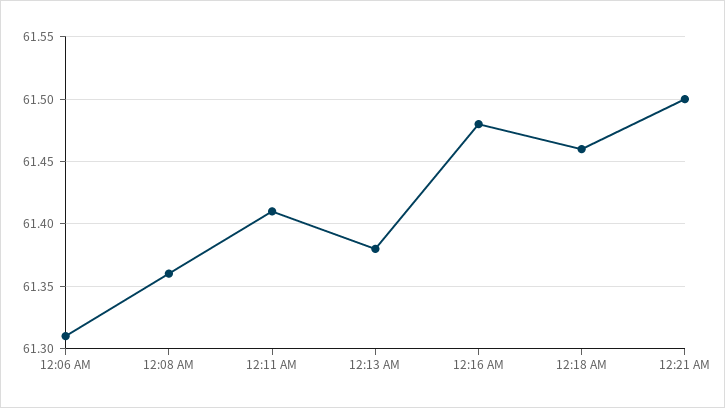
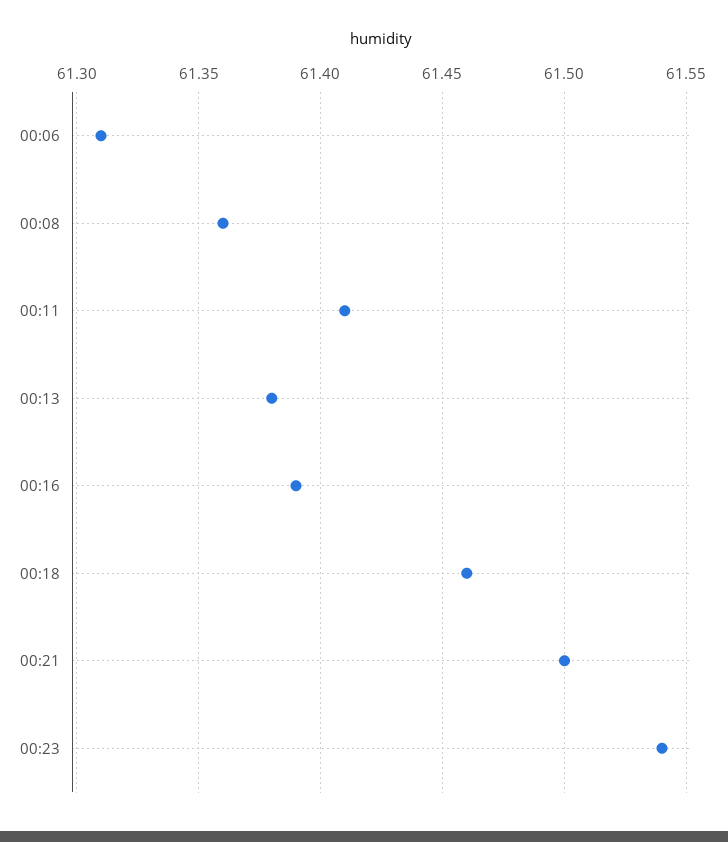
12:16 AM: 61.48 -> 61.39
00:23: none -> 61.54

